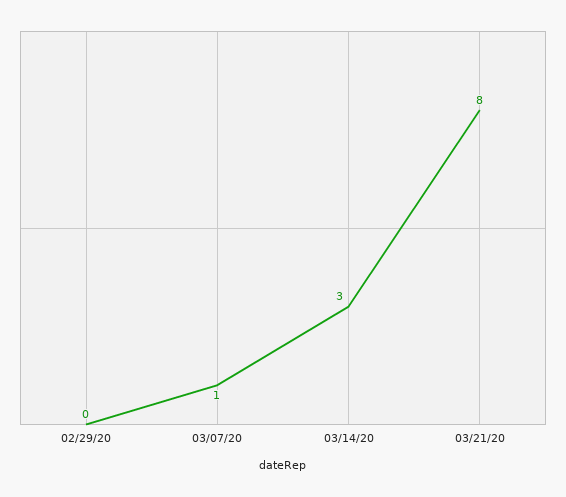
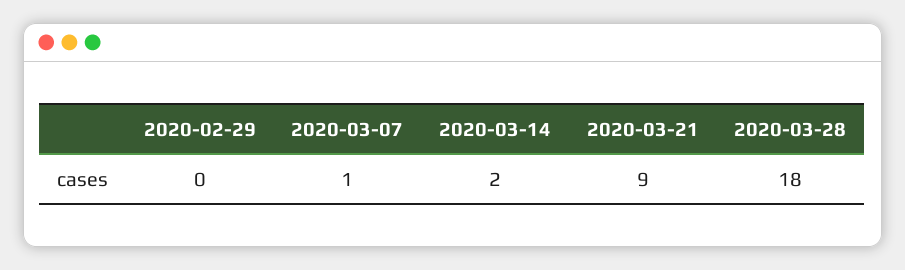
03/14/20: 3 -> 2
03/21/20: 8 -> 9
2020-03-28: none -> 18

